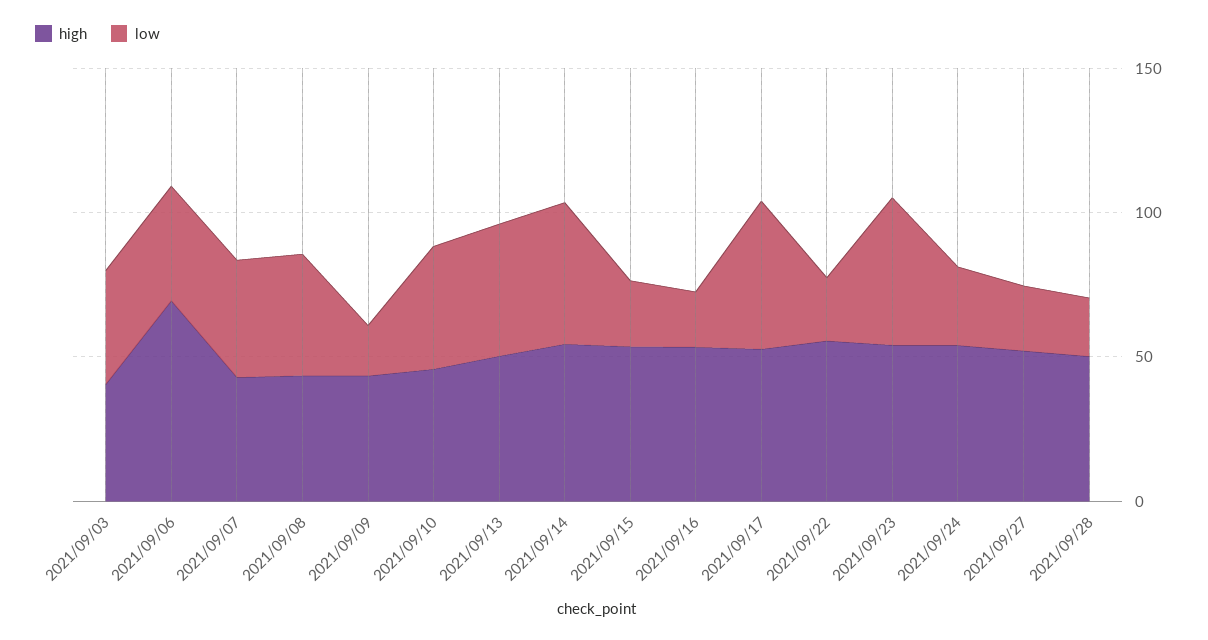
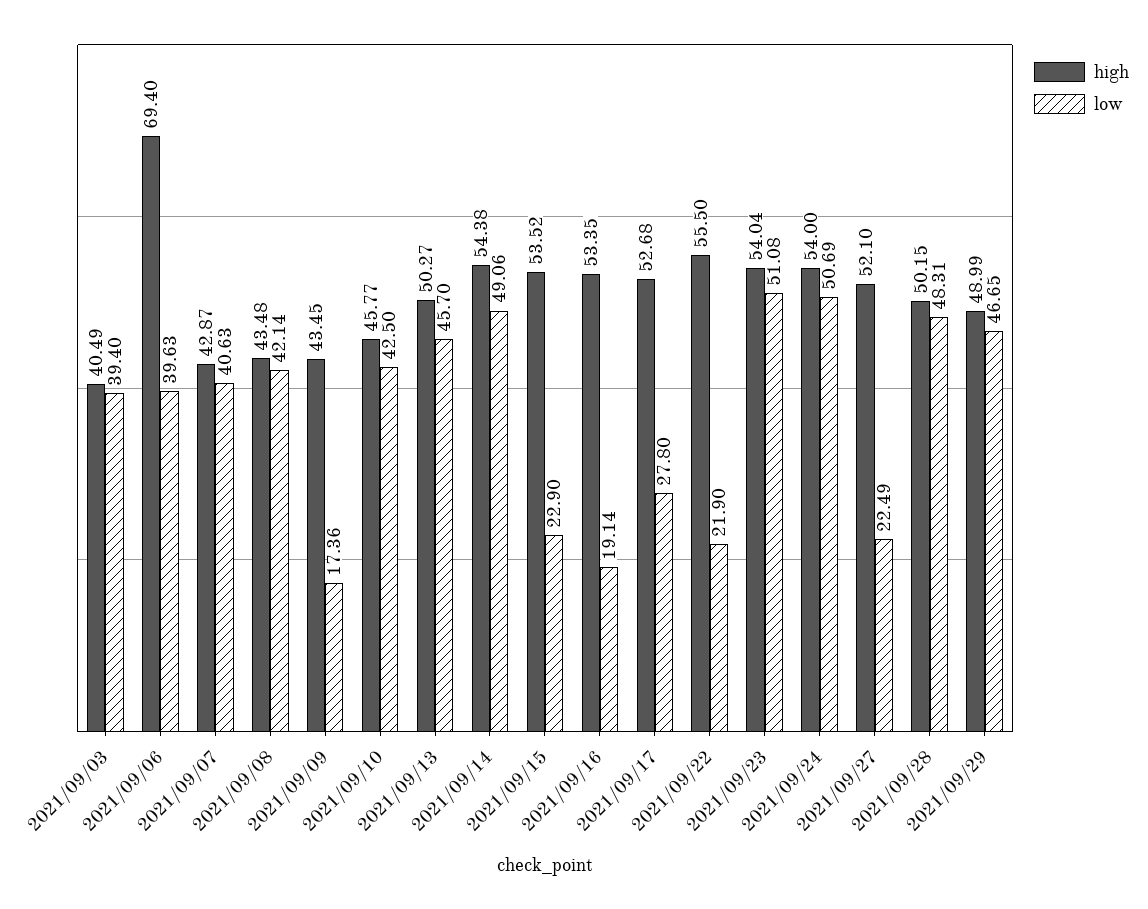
low, 2021/09/17: 50 -> 27.8
low, 2021/09/24: 30 -> 50.69
low, 2021/09/28: 20 -> 48.31
high, 2021/09/29: none -> 48.99
low, 2021/09/29: none -> 46.65

